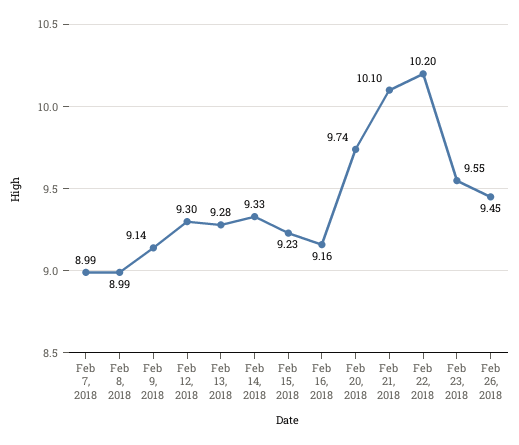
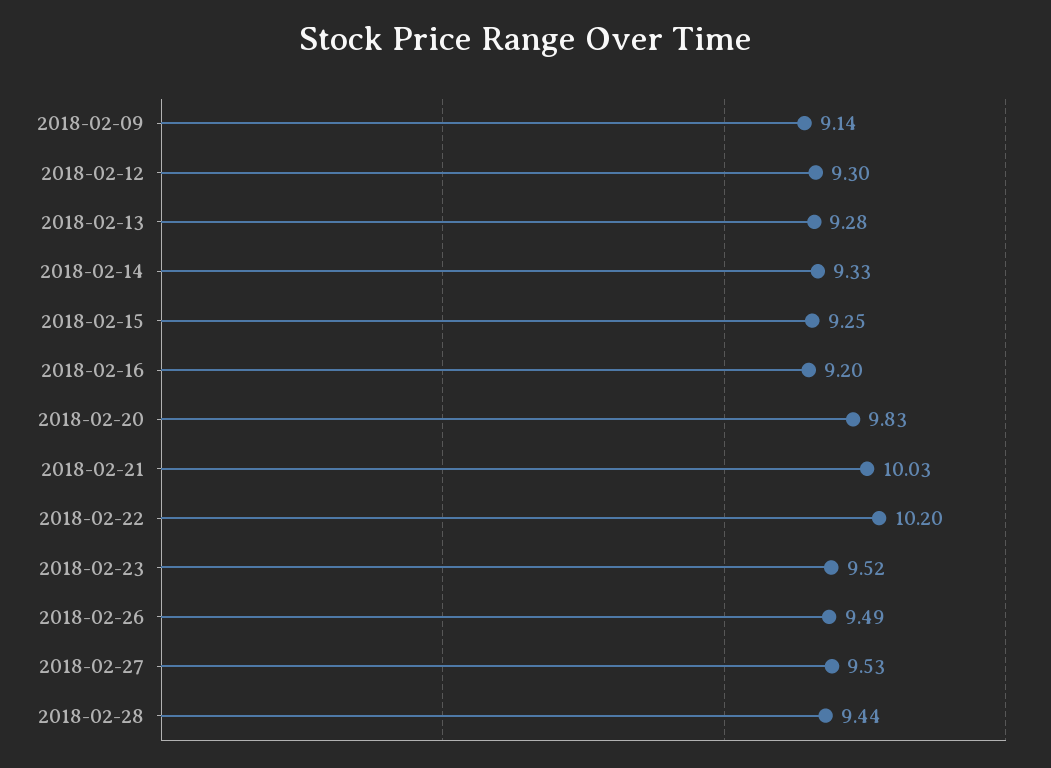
Feb 7, 2018: 8.99 -> none
Feb 8, 2018: 8.99 -> none
Feb 15, 2018: 9.23 -> 9.25
Feb 16, 2018: 9.16 -> 9.2
Feb 20, 2018: 9.74 -> 9.83
Feb 21, 2018: 10.1 -> 10.03
Feb 23, 2018: 9.55 -> 9.52
Feb 26, 2018: 9.45 -> 9.49
2018-02-27: none -> 9.53
2018-02-28: none -> 9.44

